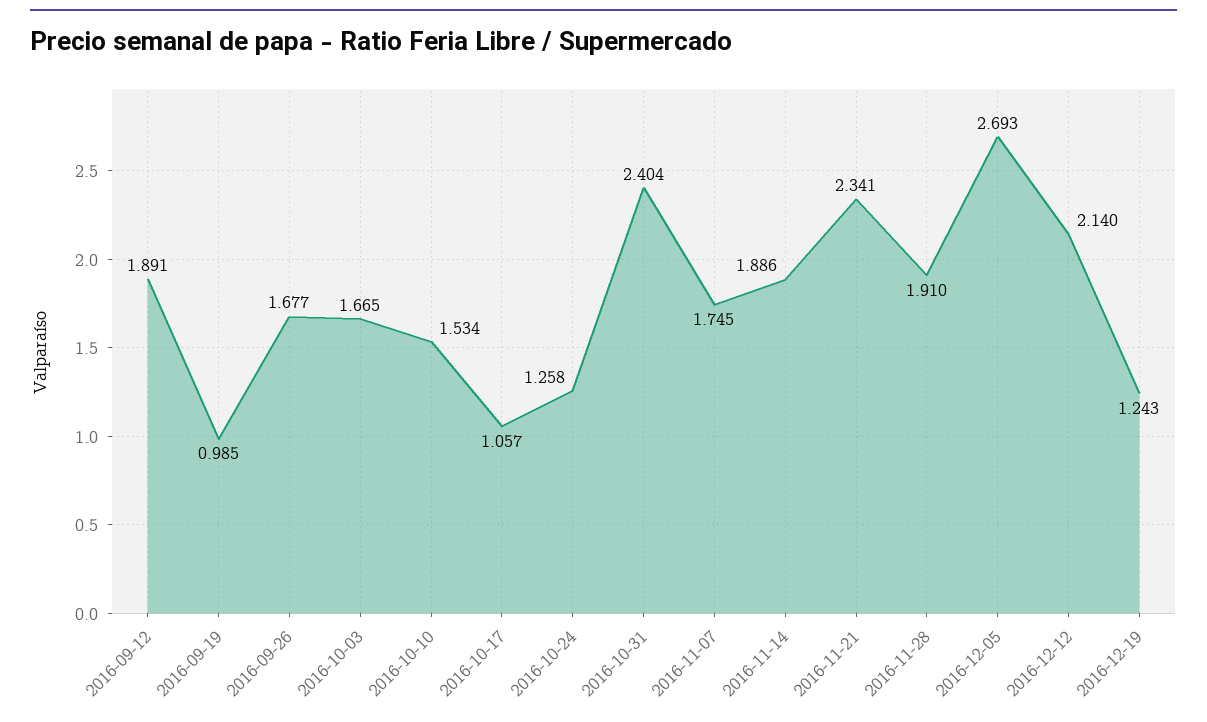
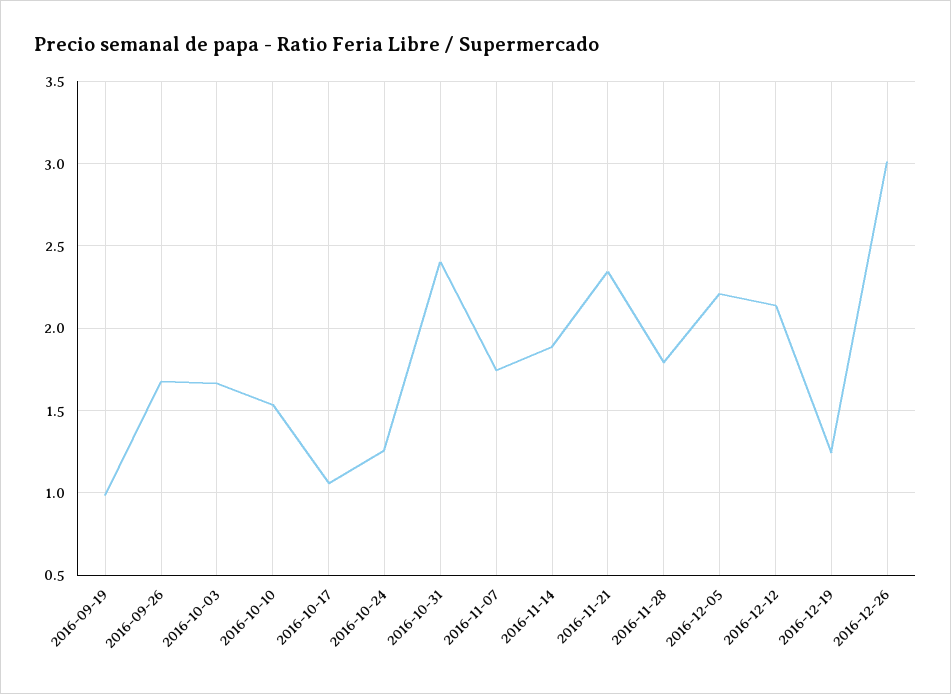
2016-09-12: 1.891 -> none
2016-11-28: 1.91 -> 1.8
2016-12-05: 2.693 -> 2.2
2016-12-26: none -> 3

